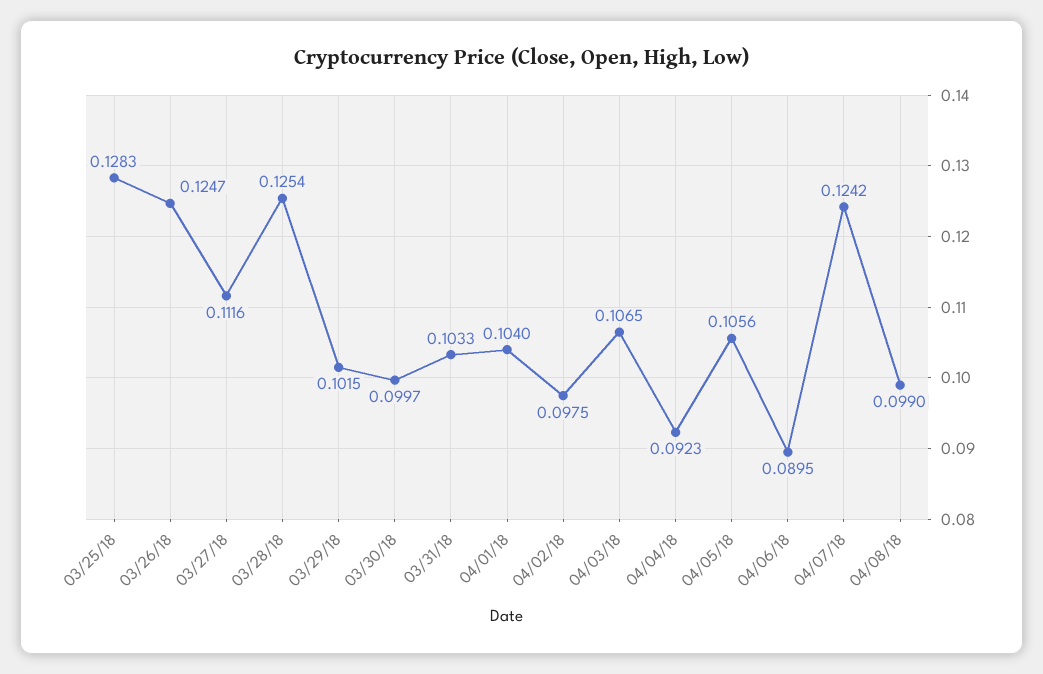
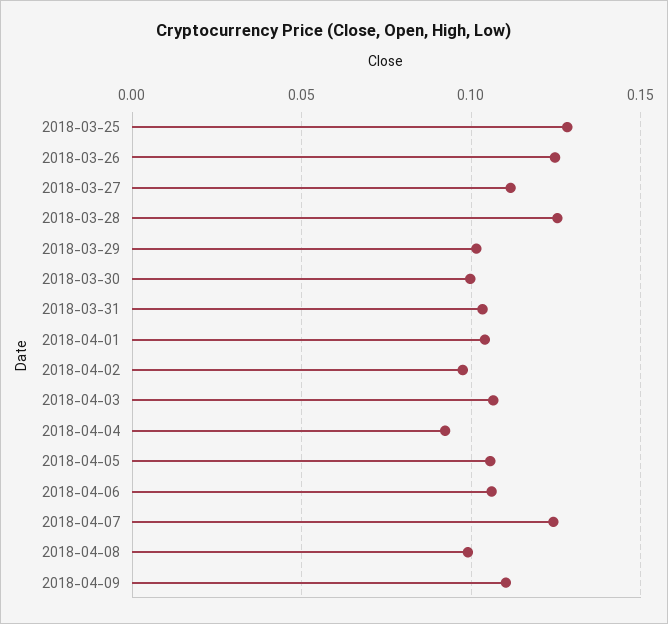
04/06/18: 0.0895 -> 0.105
2018-04-09: none -> 0.11

